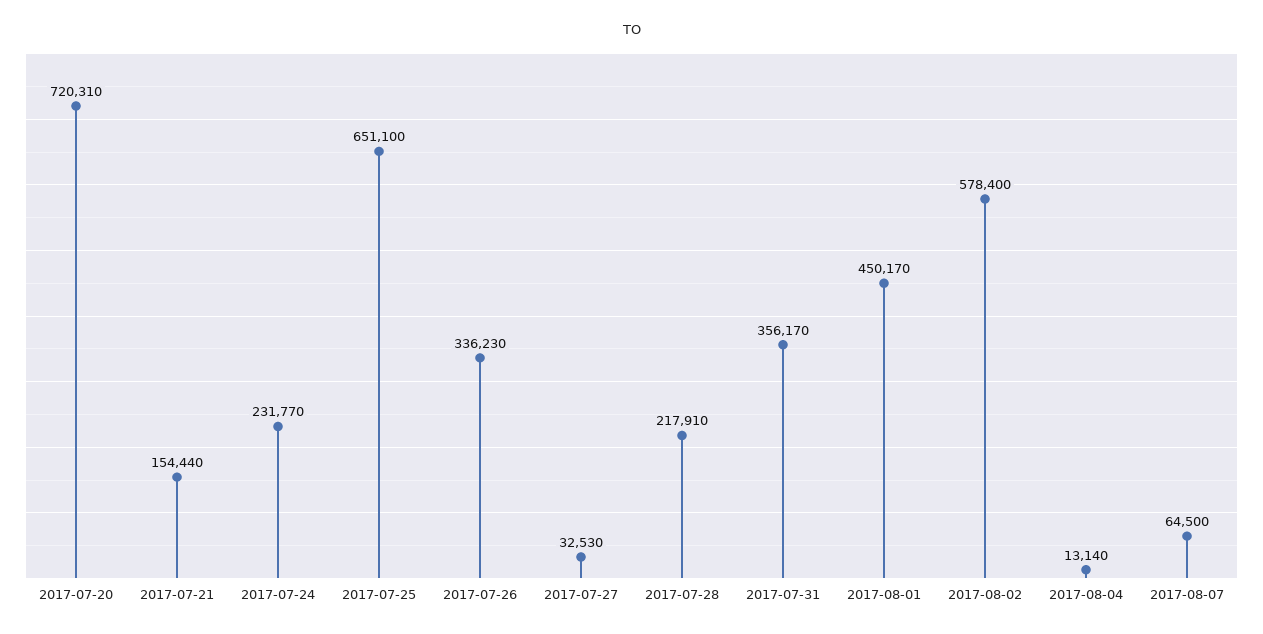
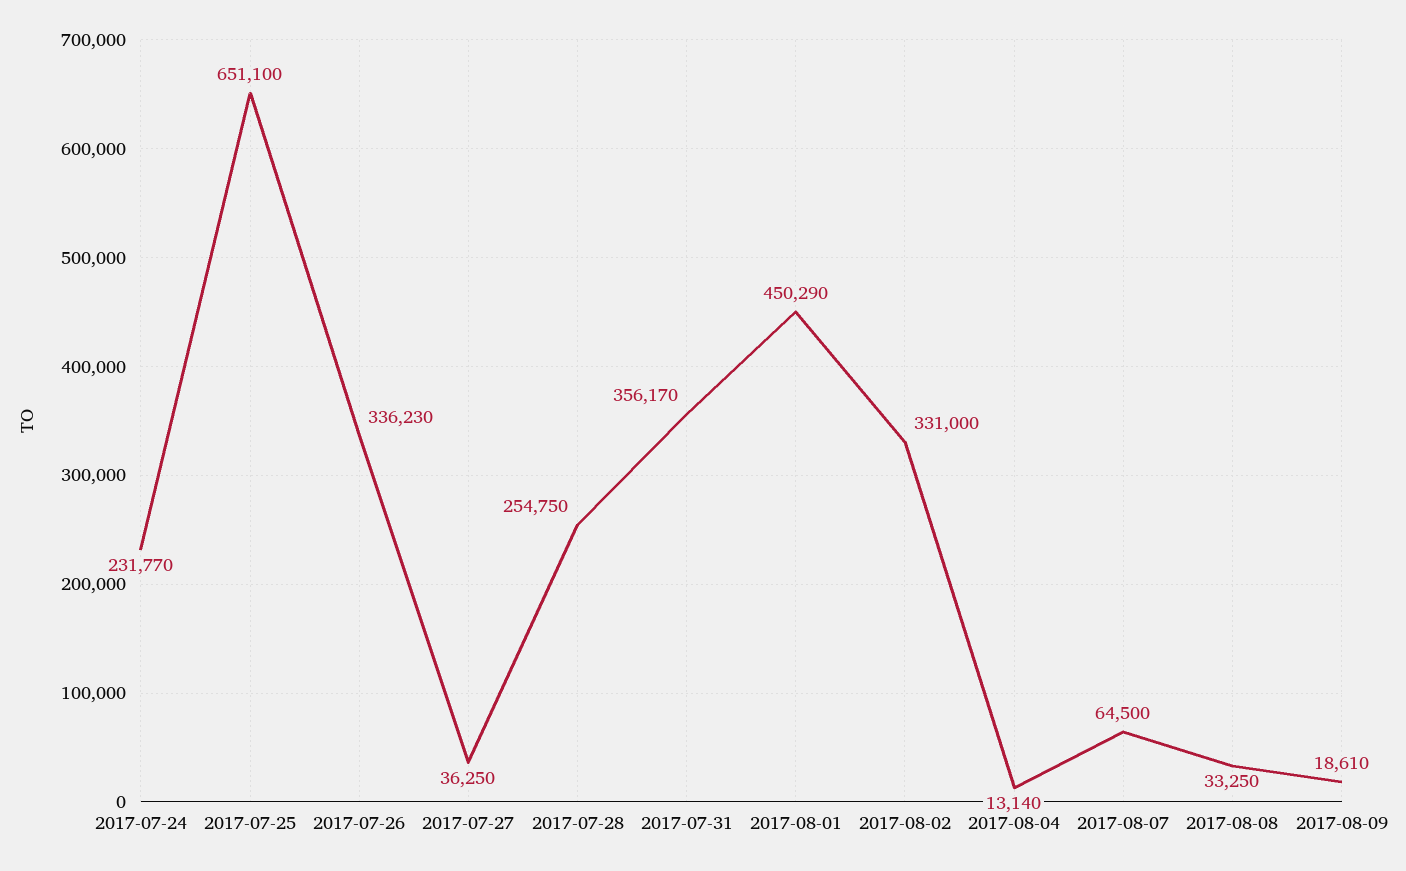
2017-07-20: 720310 -> none
2017-07-21: 154440 -> none
2017-07-27: 32530 -> 36250
2017-07-28: 217910 -> 254750
2017-08-01: 450170 -> 450290
2017-08-02: 578400 -> 331000
2017-08-08: none -> 33250
2017-08-09: none -> 18610

